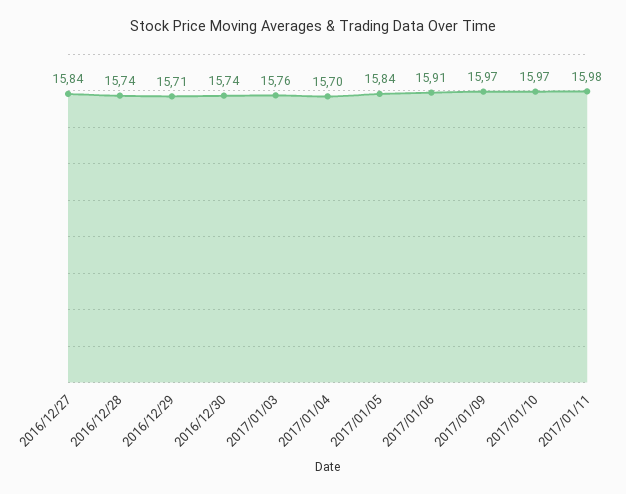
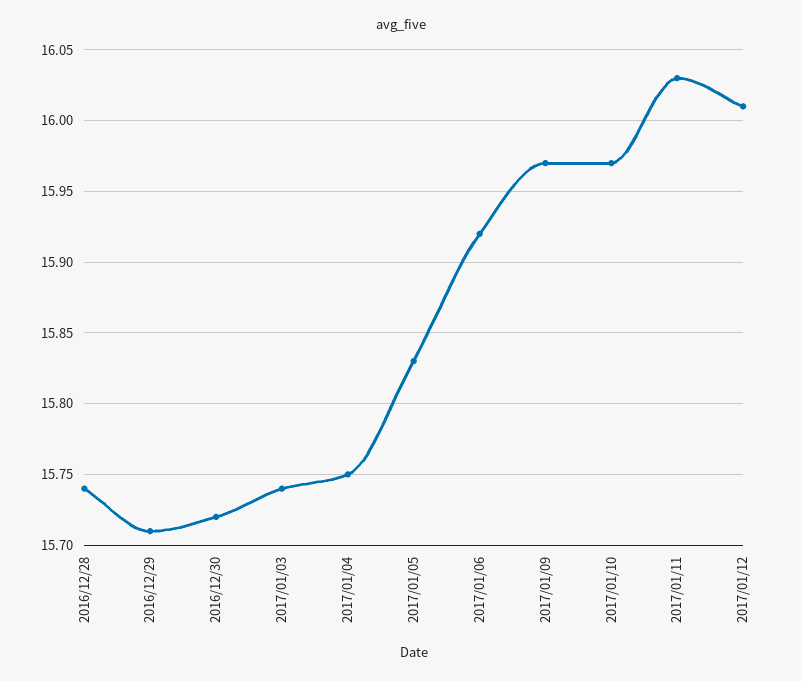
2016/12/27: 15.84 -> none
2016/12/30: 15.74 -> 15.72
2017/01/03: 15.76 -> 15.74
2017/01/04: 15.7 -> 15.75
2017/01/05: 15.84 -> 15.83
2017/01/06: 15.91 -> 15.92
2017/01/11: 15.98 -> 16.03
2017/01/12: none -> 16.01

